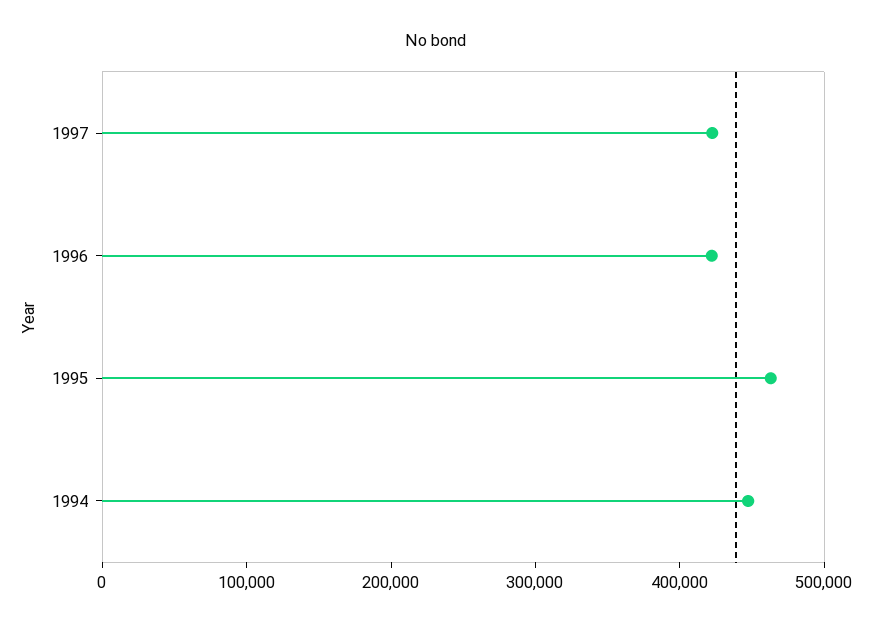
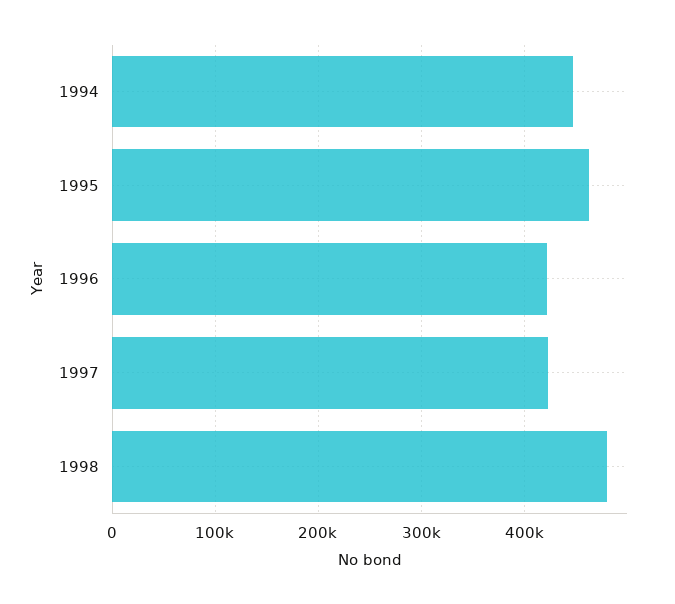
1998: none -> 480000

